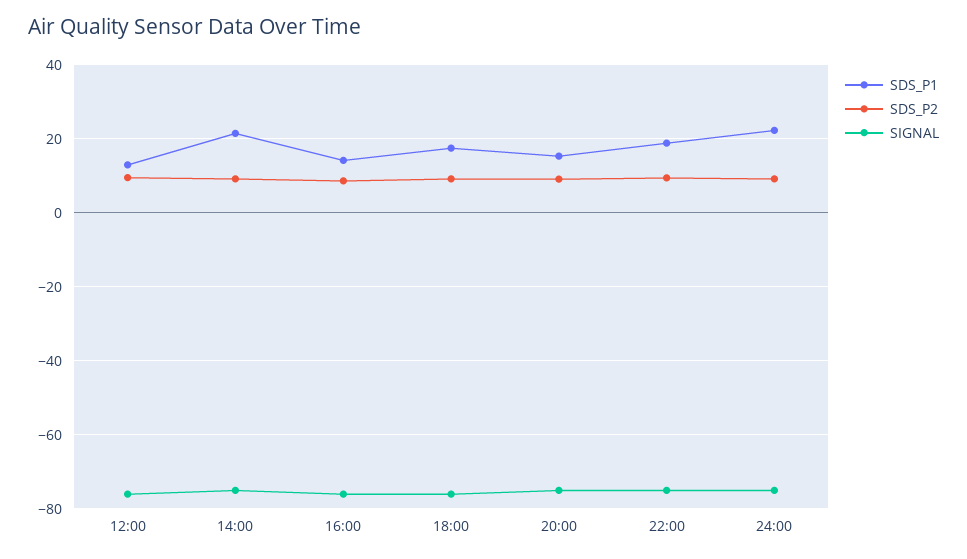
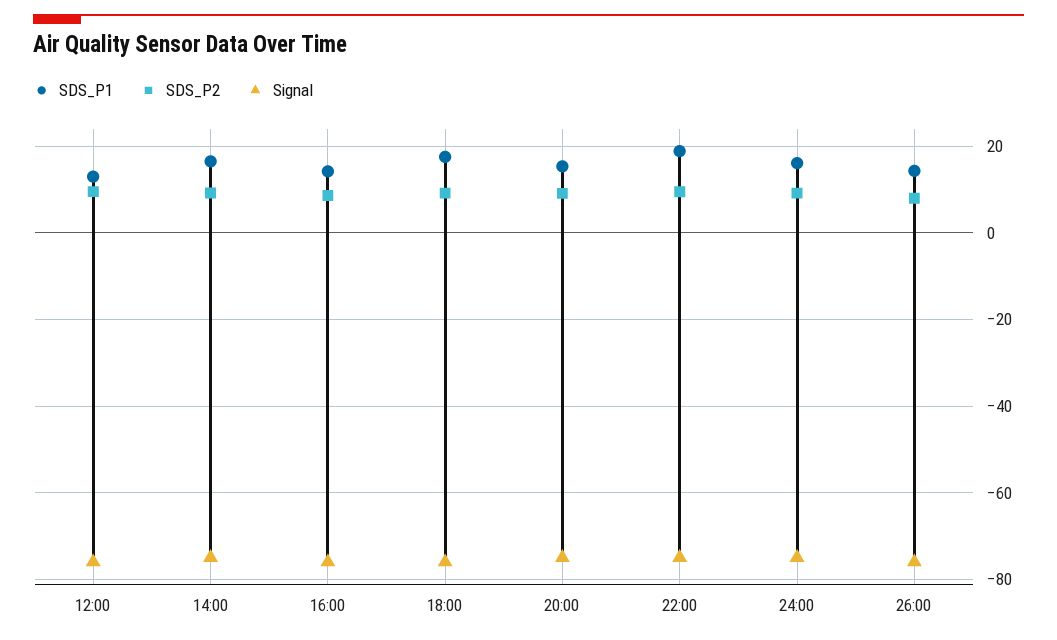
SDS_P1, 14:00: 22 -> 16
SDS_P1, 24:00: 22 -> 16
SDS_P1, 26:00: none -> 14
SDS_P2, 26:00: none -> 8
SIGNAL, 26:00: none -> -76

